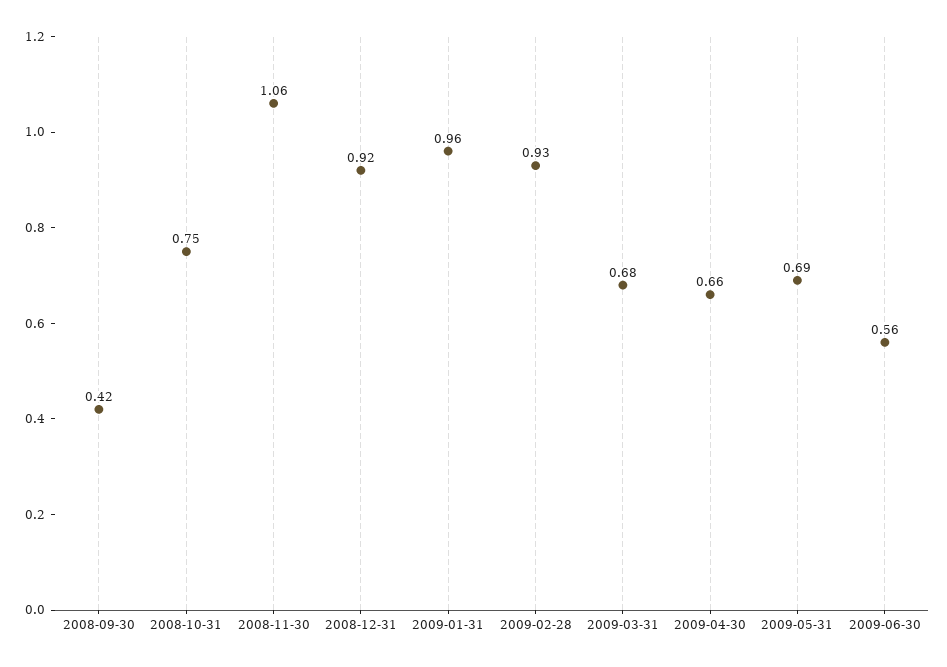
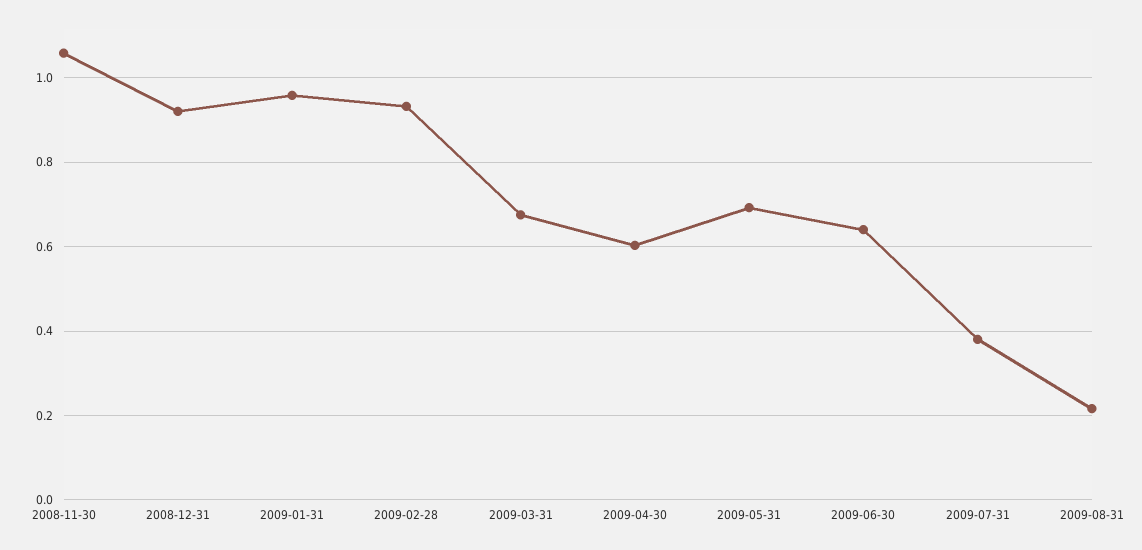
2008-09-30: 0.42 -> none
2008-10-31: 0.75 -> none
2009-04-30: 0.66 -> 0.6
2009-06-30: 0.56 -> 0.64
2009-07-31: none -> 0.38
2009-08-31: none -> 0.22

